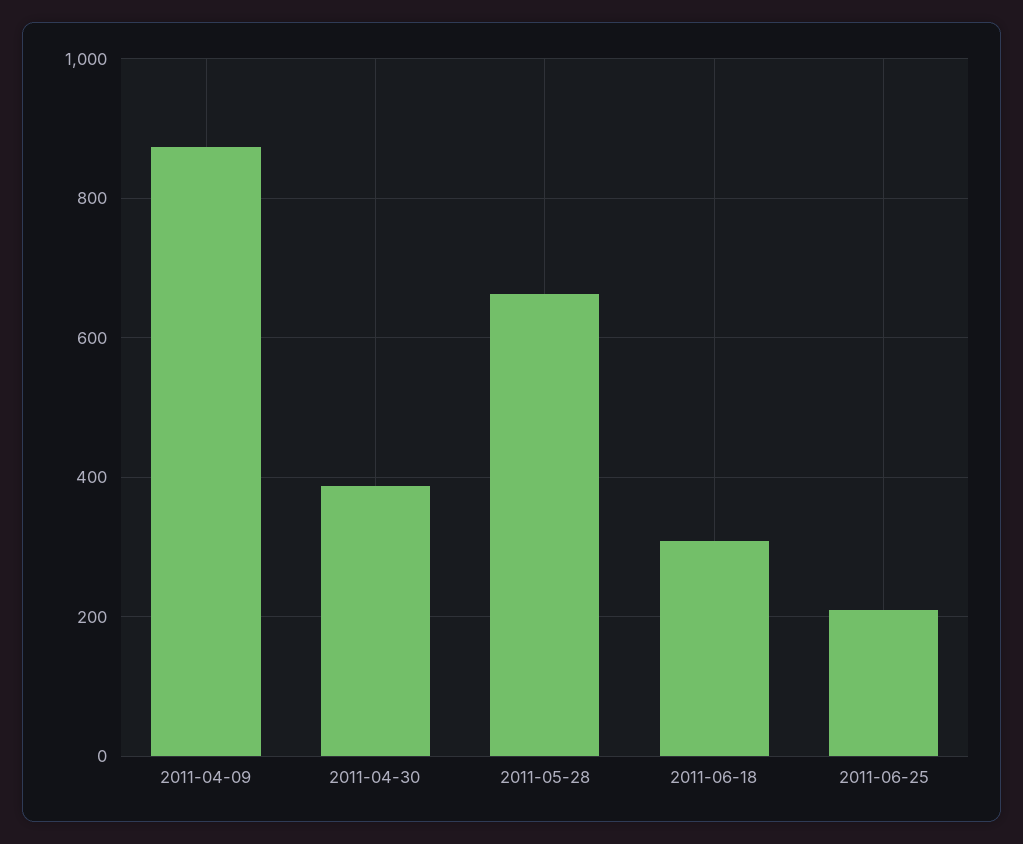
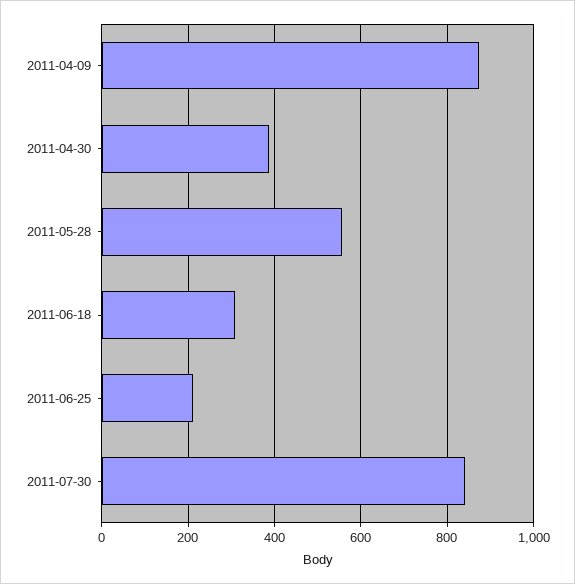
2011-05-28: 660 -> 560
2011-07-30: none -> 840

